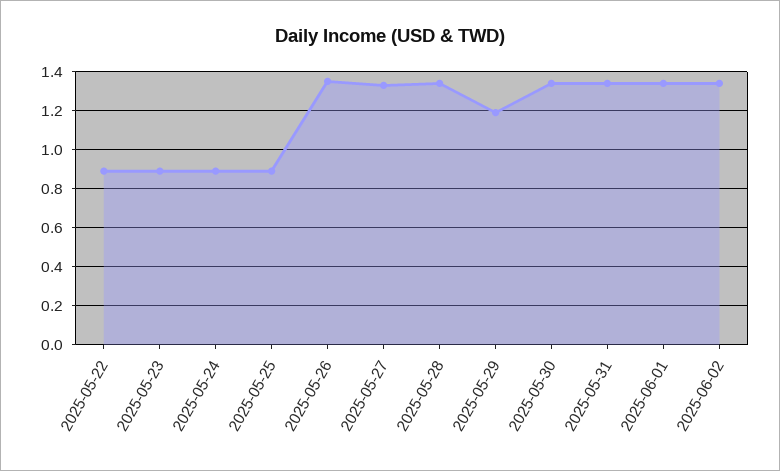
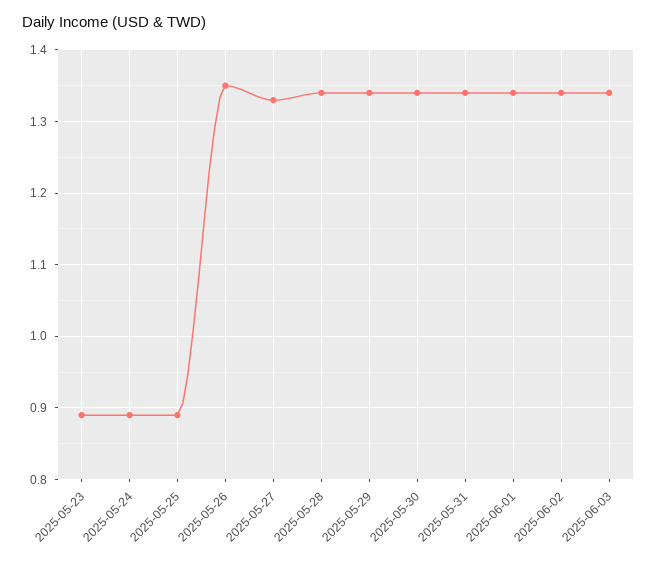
2025-05-22: 0.9 -> none
2025-05-29: 1.2 -> 1.34
2025-06-03: none -> 1.34

